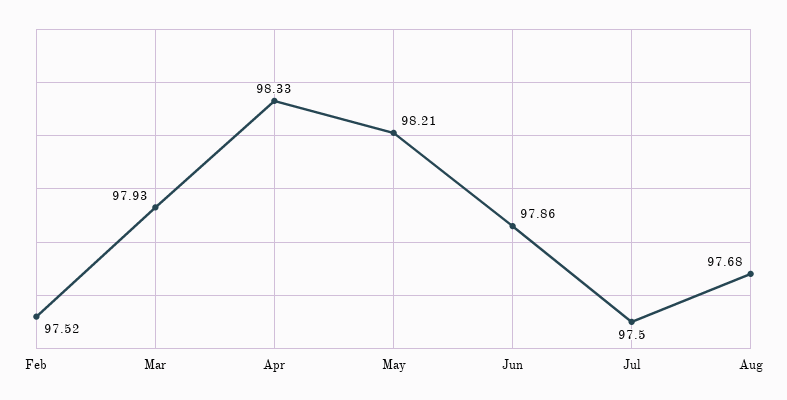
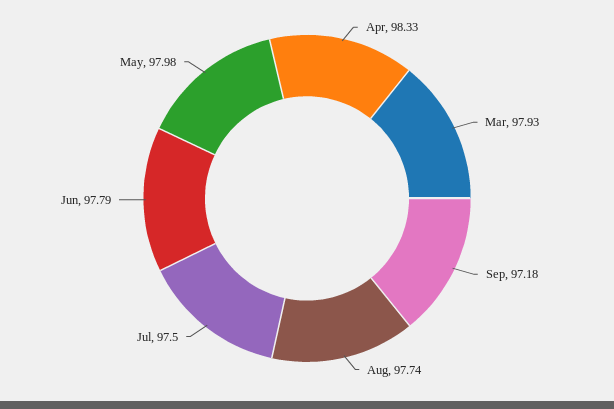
Feb: 97.52 -> none
May: 98.21 -> 97.98
Jun: 97.86 -> 97.79
Aug: 97.68 -> 97.74
Sep: none -> 97.18

